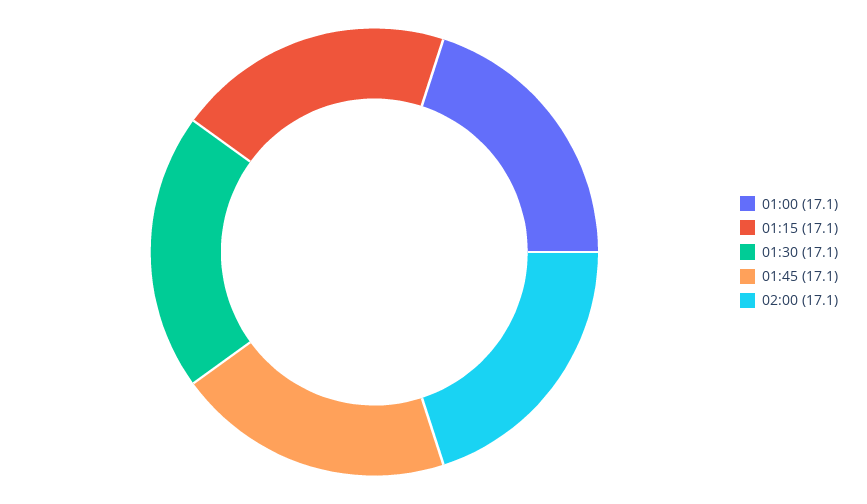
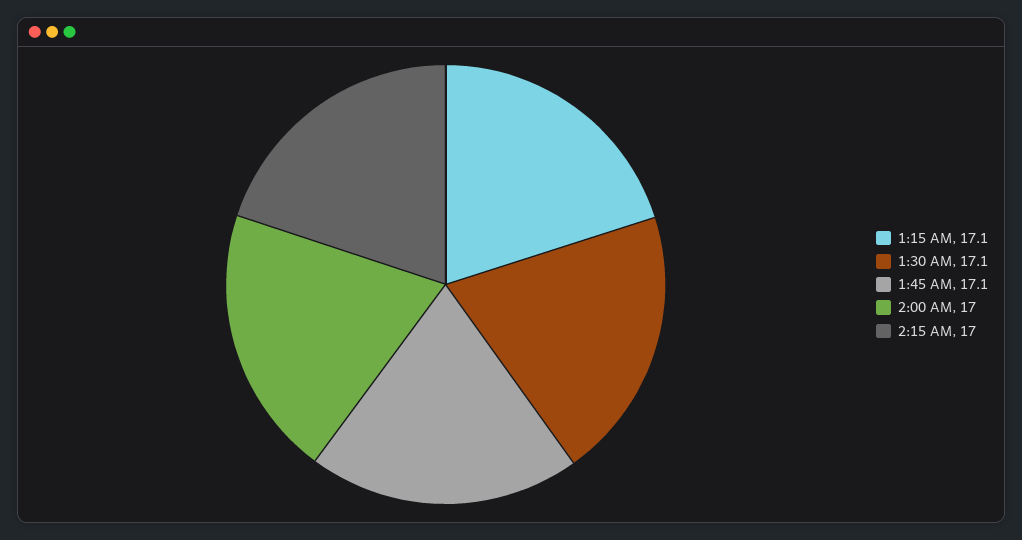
01:00: 17.1 -> none
02:00: 17.1 -> 17
2:15 AM: none -> 17

